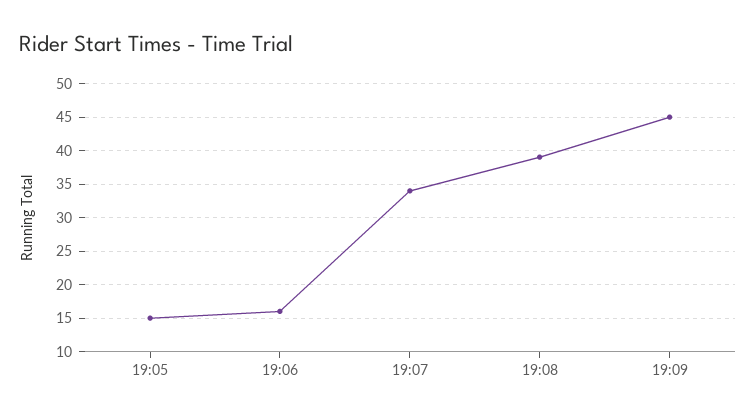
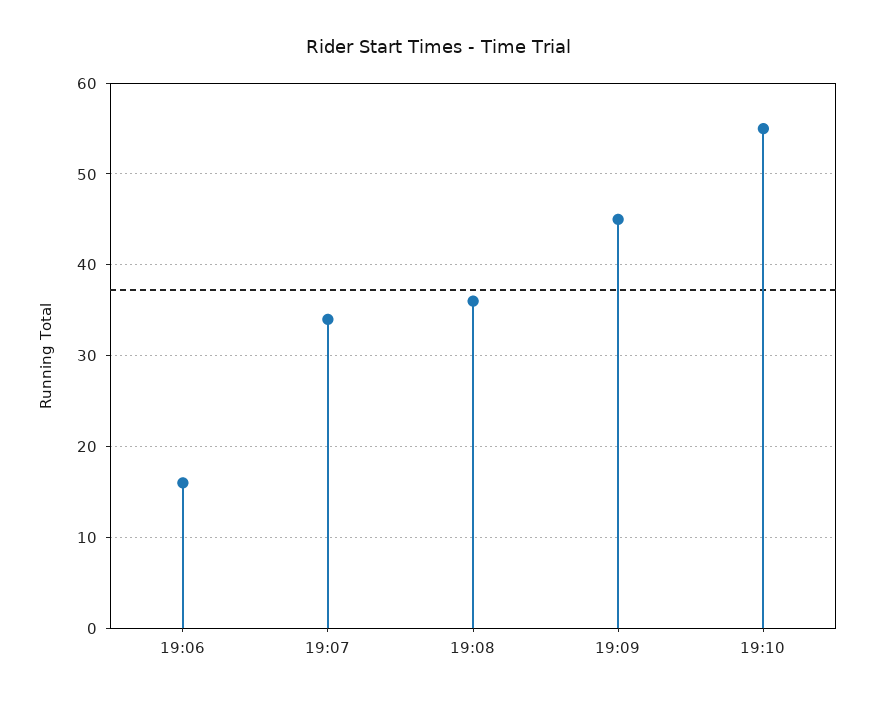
19:05: 15 -> none
19:08: 39 -> 36
19:10: none -> 55

